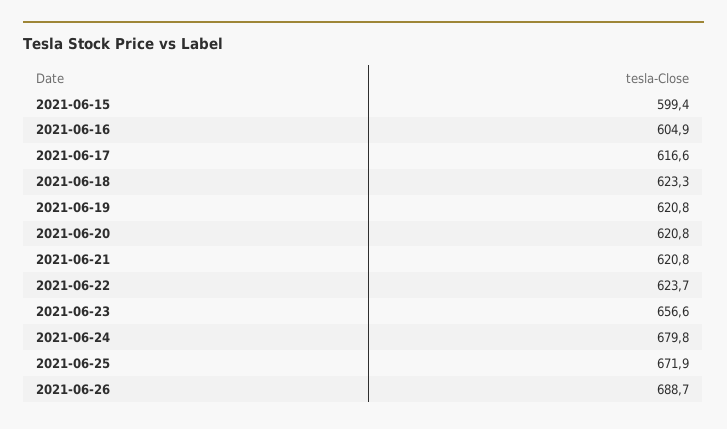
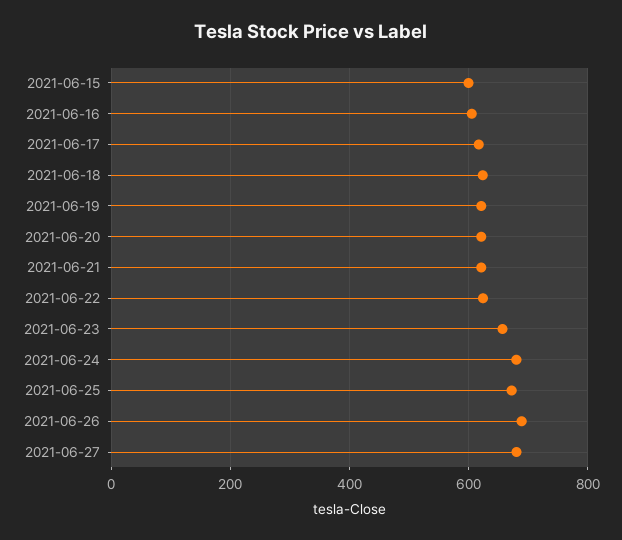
2021-06-27: none -> 680

